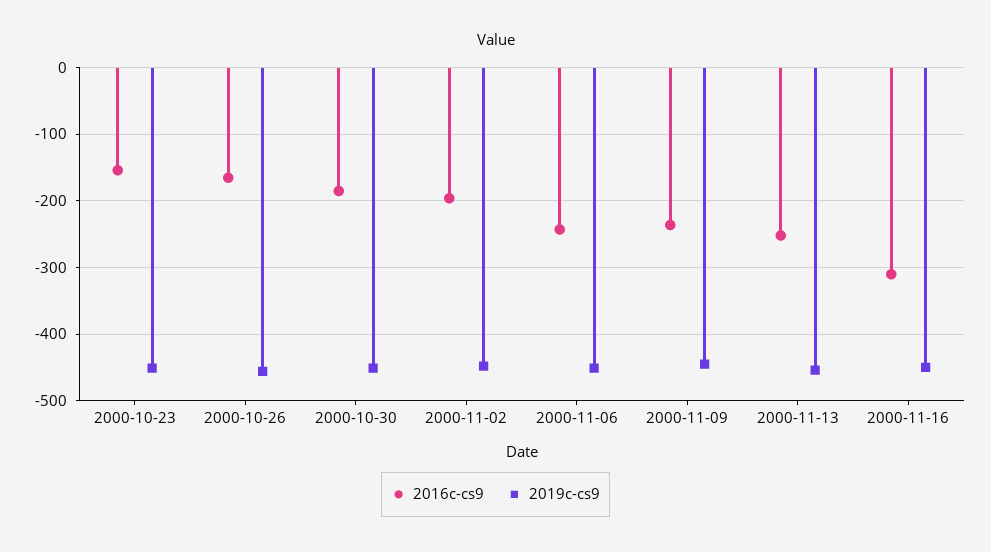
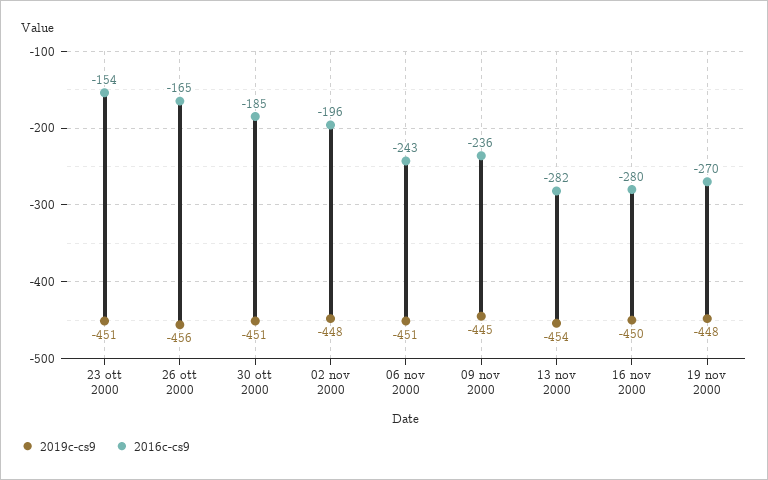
2016c-cs9, 2000-11-13: -250 -> -282
2016c-cs9, 2000-11-16: -310 -> -280
2019c-cs9, 19 nov 2000: none -> -448
2016c-cs9, 19 nov 2000: none -> -270

